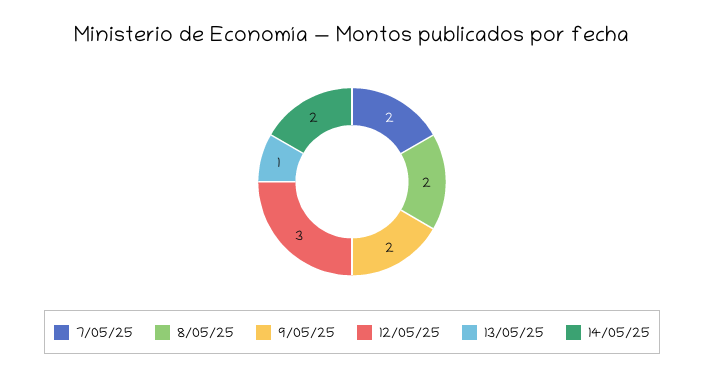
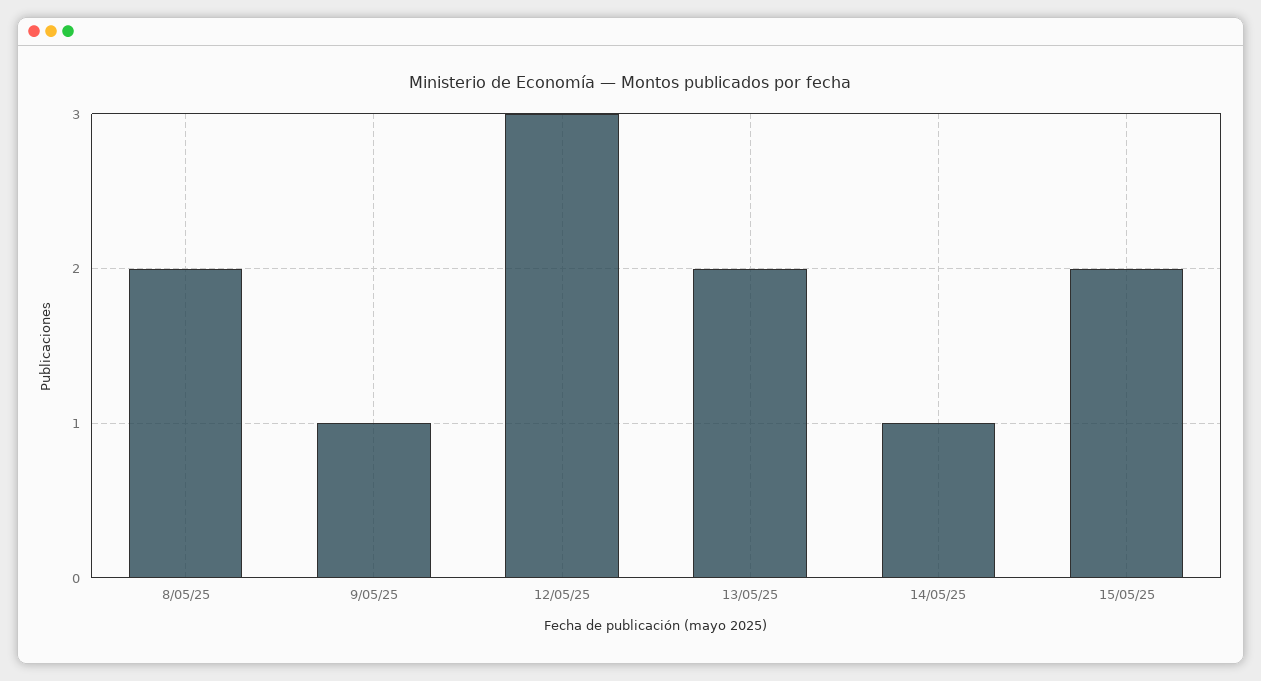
7/05/25: 2 -> none
9/05/25: 2 -> 1
13/05/25: 1 -> 2
14/05/25: 2 -> 1
15/05/25: none -> 2

